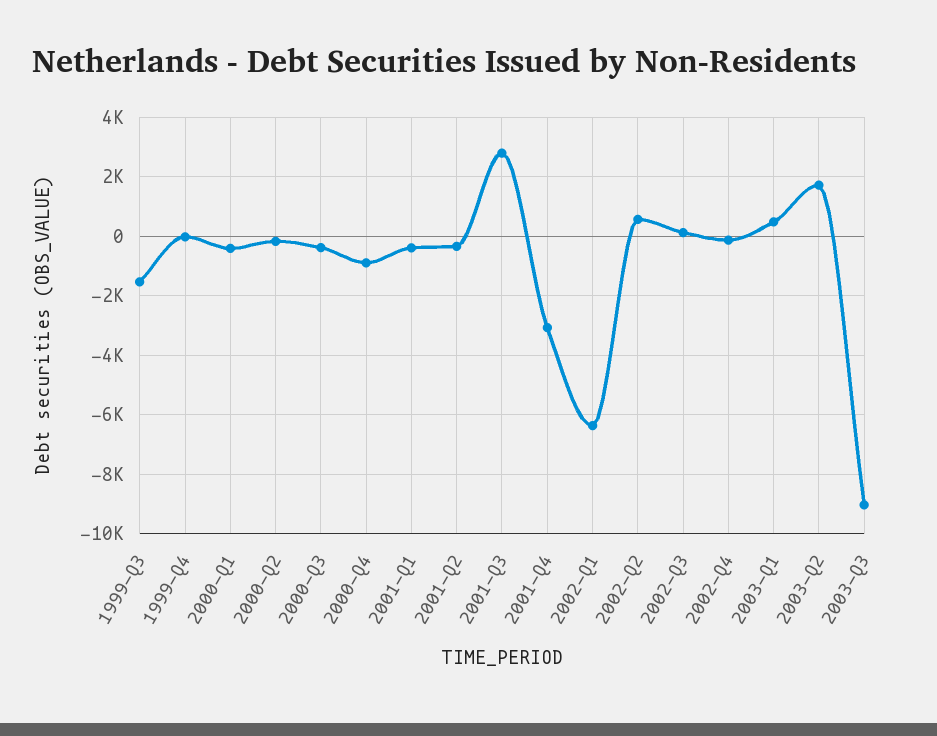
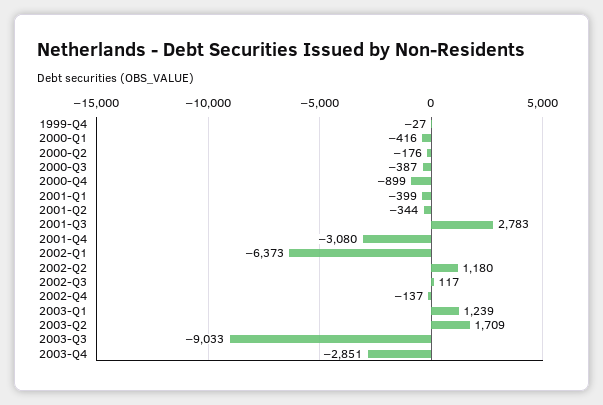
1999-Q3: -1500 -> none
2002-Q2: 500 -> 1180
2003-Q1: 500 -> 1239
2003-Q4: none -> -2851

